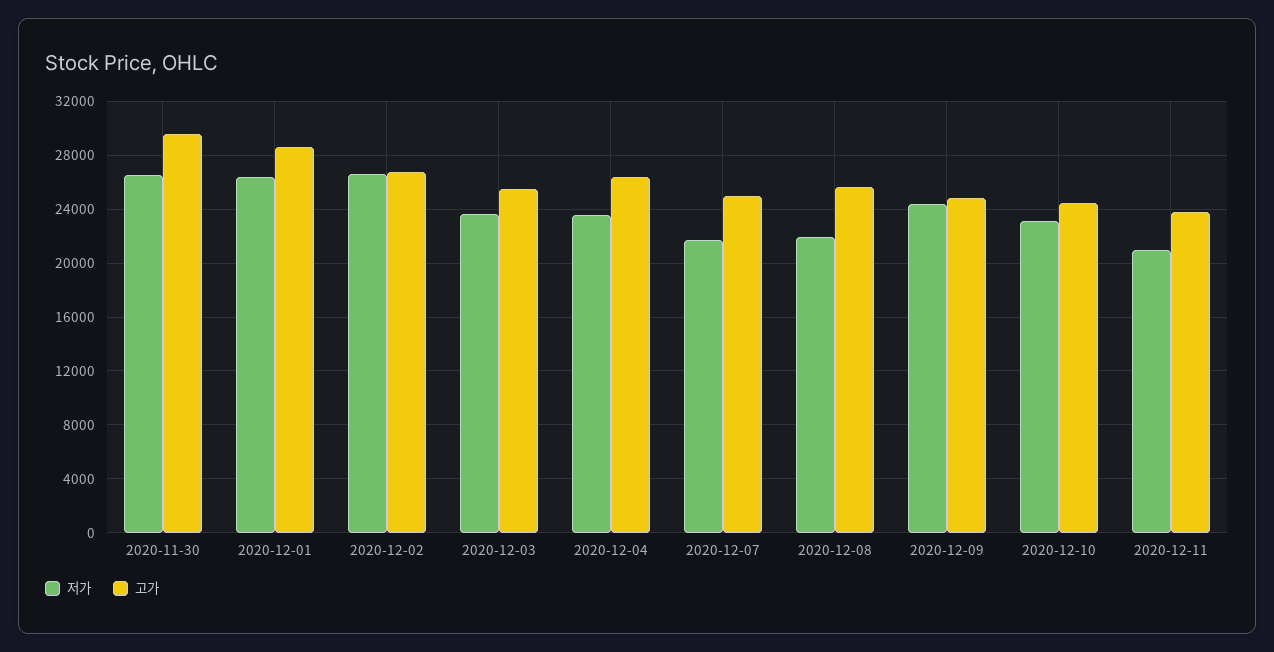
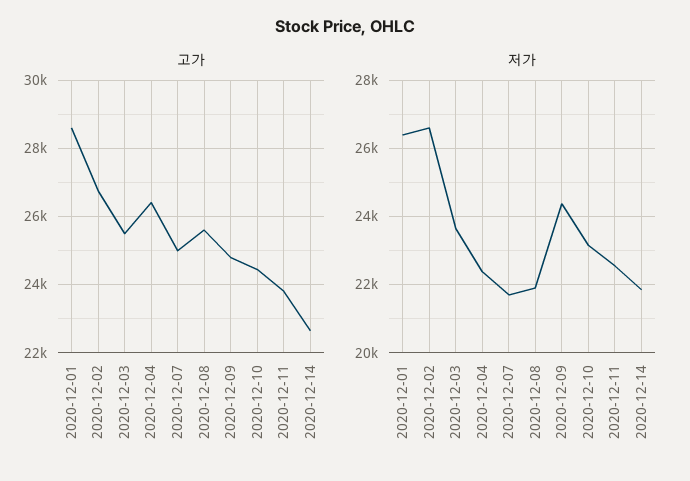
저가, 2020-11-30: 26500 -> none
고가, 2020-11-30: 29500 -> none
저가, 2020-12-04: 23500 -> 22400
저가, 2020-12-11: 21000 -> 22600
고가, 2020-12-14: none -> 22600
저가, 2020-12-14: none -> 21800

